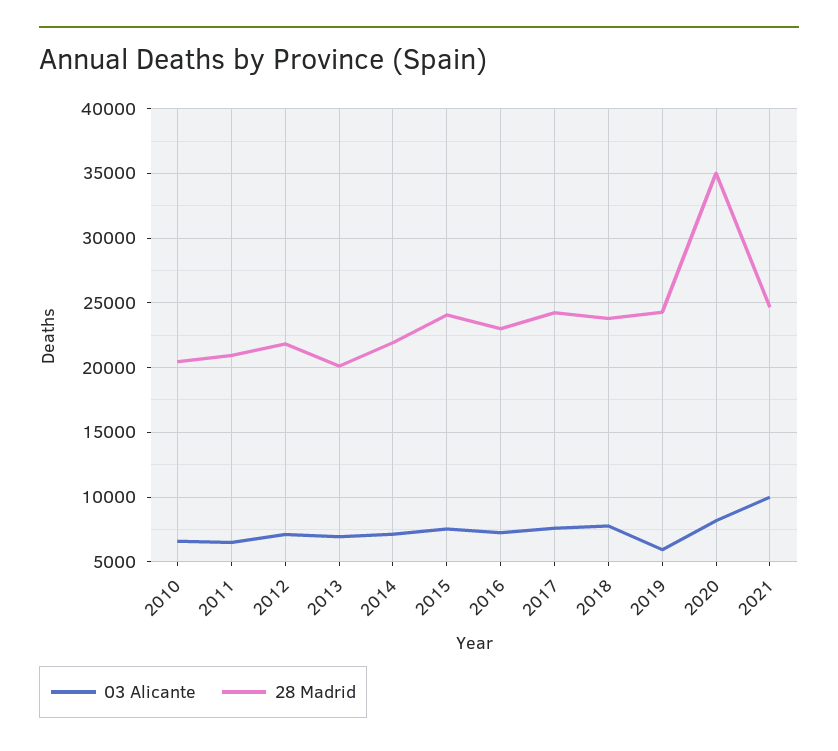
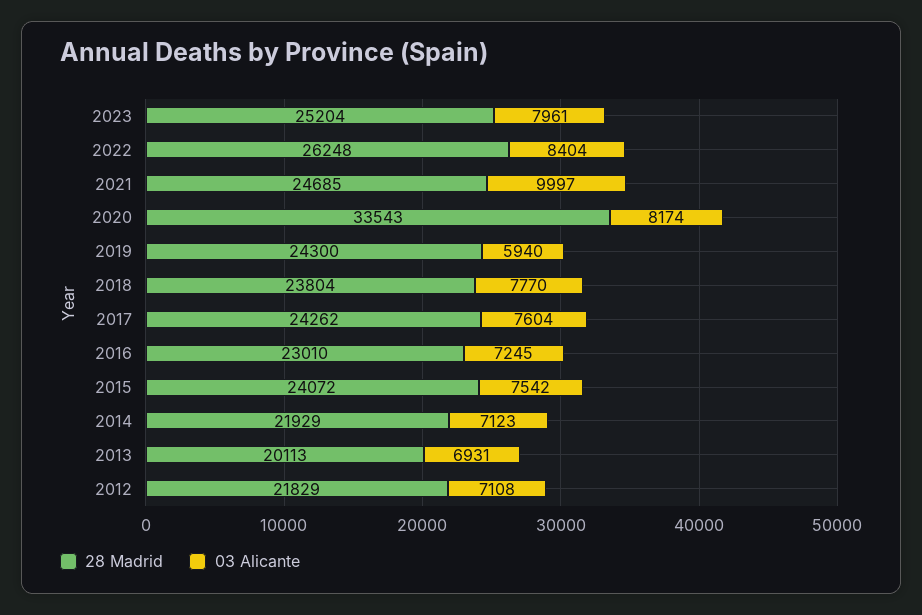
03 Alicante, 2010: 6500 -> none
28 Madrid, 2010: 20500 -> none
03 Alicante, 2011: 6500 -> none
28 Madrid, 2011: 21000 -> none
28 Madrid, 2020: 35000 -> 33543
28 Madrid, 2023: none -> 25204
03 Alicante, 2023: none -> 7961
28 Madrid, 2022: none -> 26248
03 Alicante, 2022: none -> 8404

